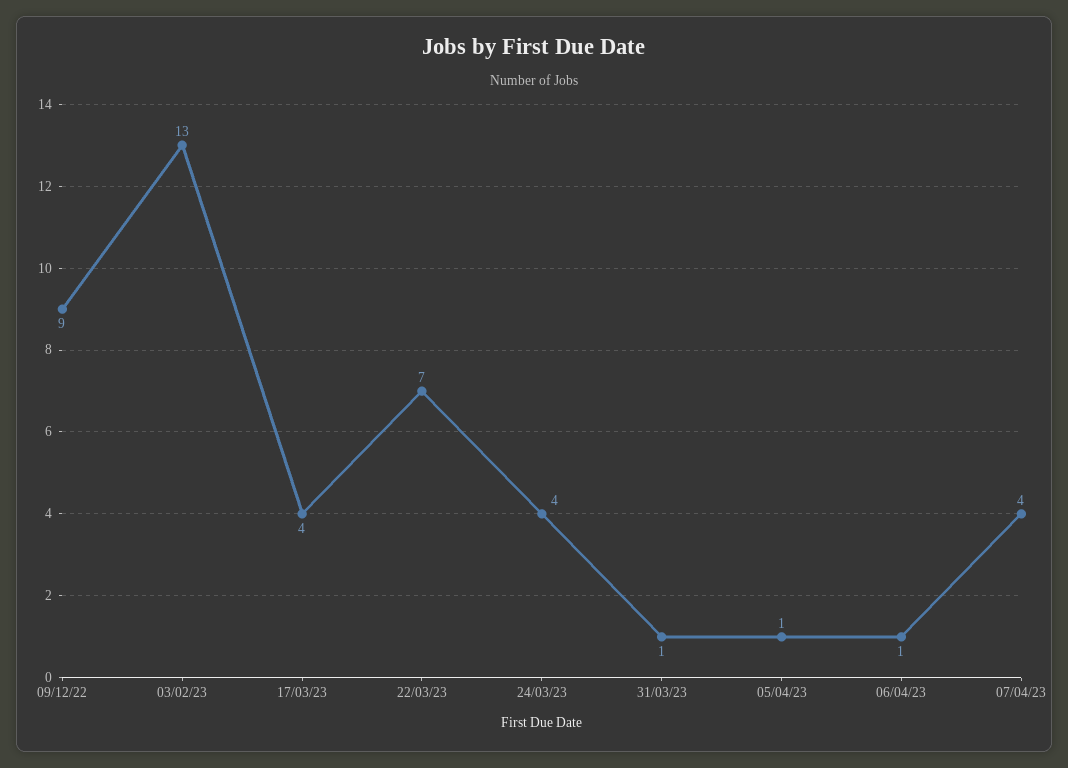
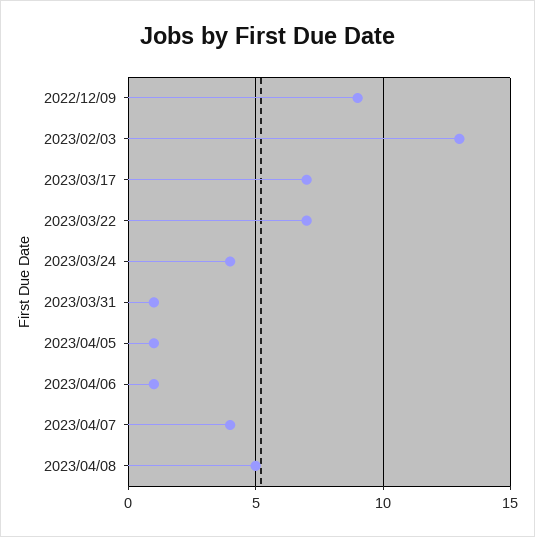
17/03/23: 4 -> 7
2023/04/08: none -> 5

